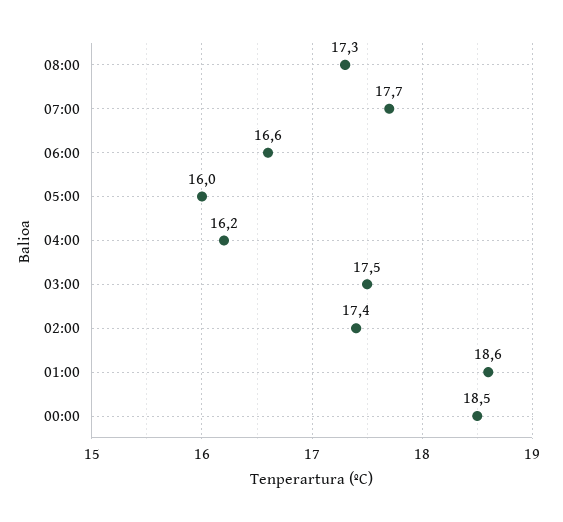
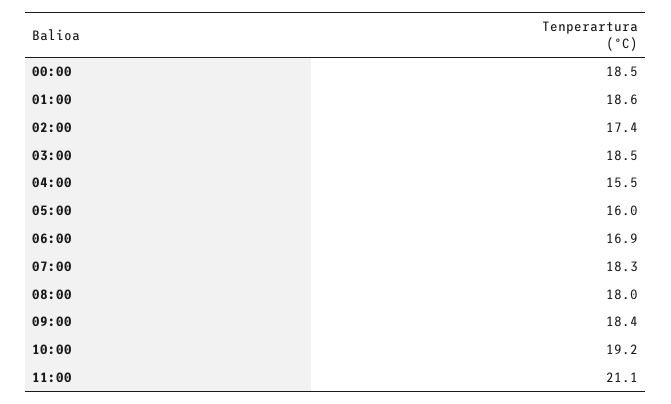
08:00: 17.3 -> 18
07:00: 17.7 -> 18.3
06:00: 16.6 -> 16.9
04:00: 16.2 -> 15.5
03:00: 17.5 -> 18.5
09:00: none -> 18.4
10:00: none -> 19.2
11:00: none -> 21.1

